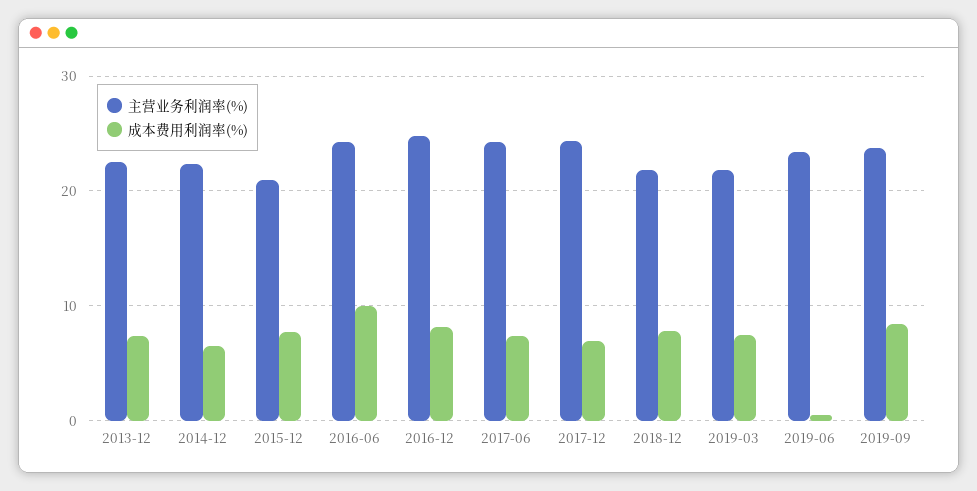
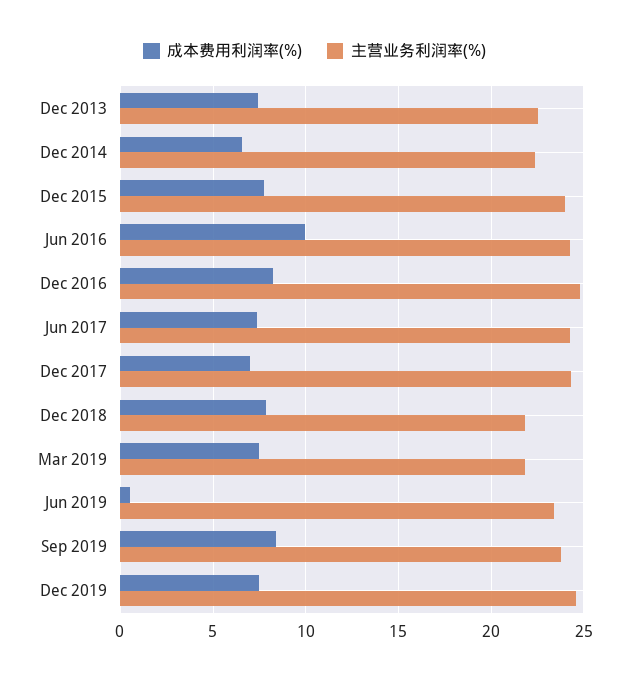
主营业务利润率(%), 2015-12: 21 -> 24
成本费用利润率(%), Dec 2019: none -> 7.5
主营业务利润率(%), Dec 2019: none -> 24.5

